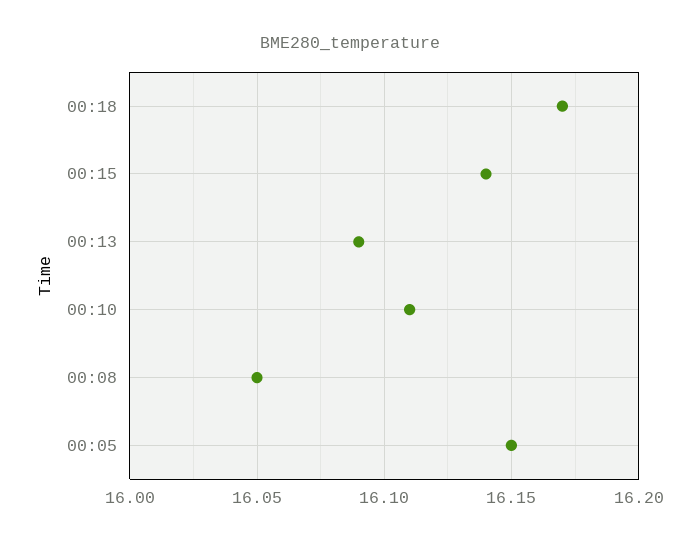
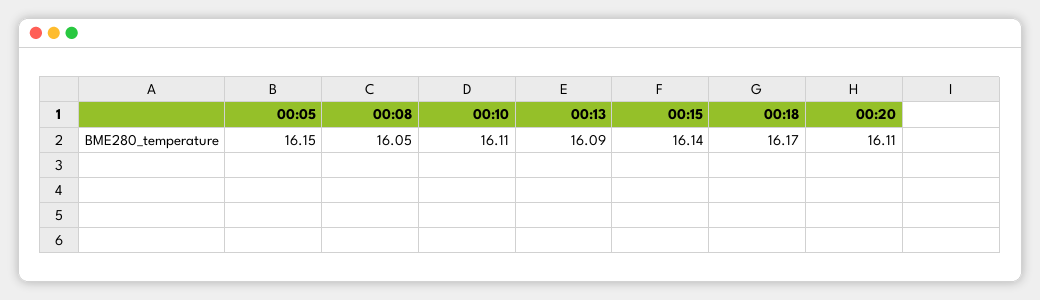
00:20: none -> 16.11

